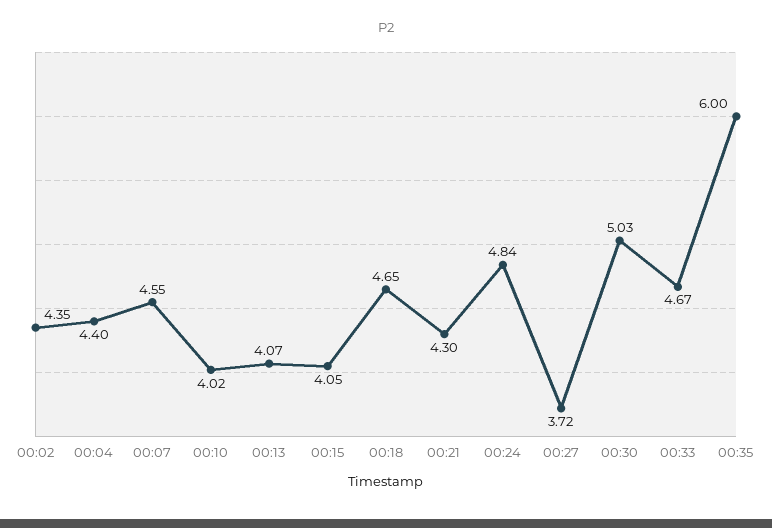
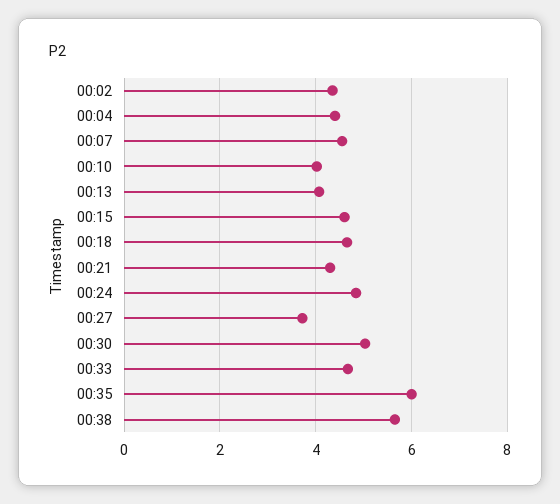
00:15: 4.05 -> 4.6
00:38: none -> 5.6

